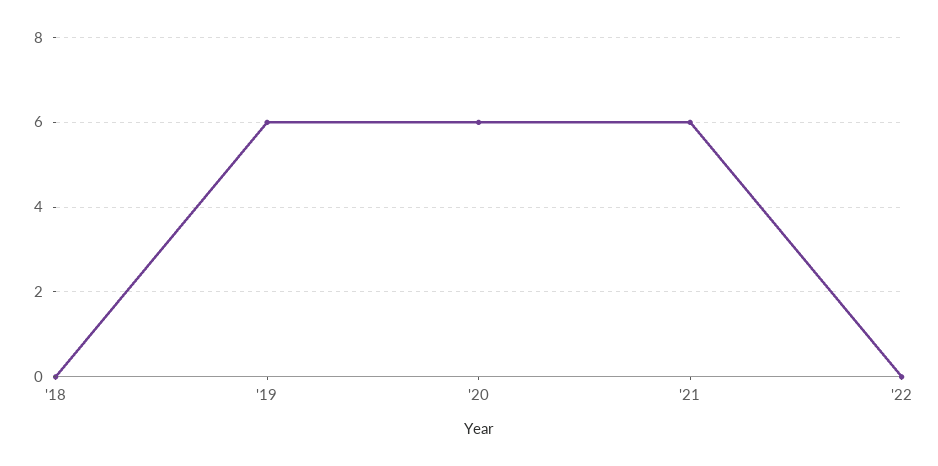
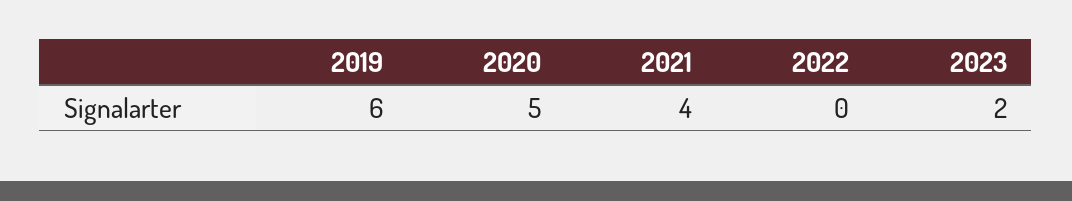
'18: 0 -> none
'20: 6 -> 5
'21: 6 -> 4
2023: none -> 2

